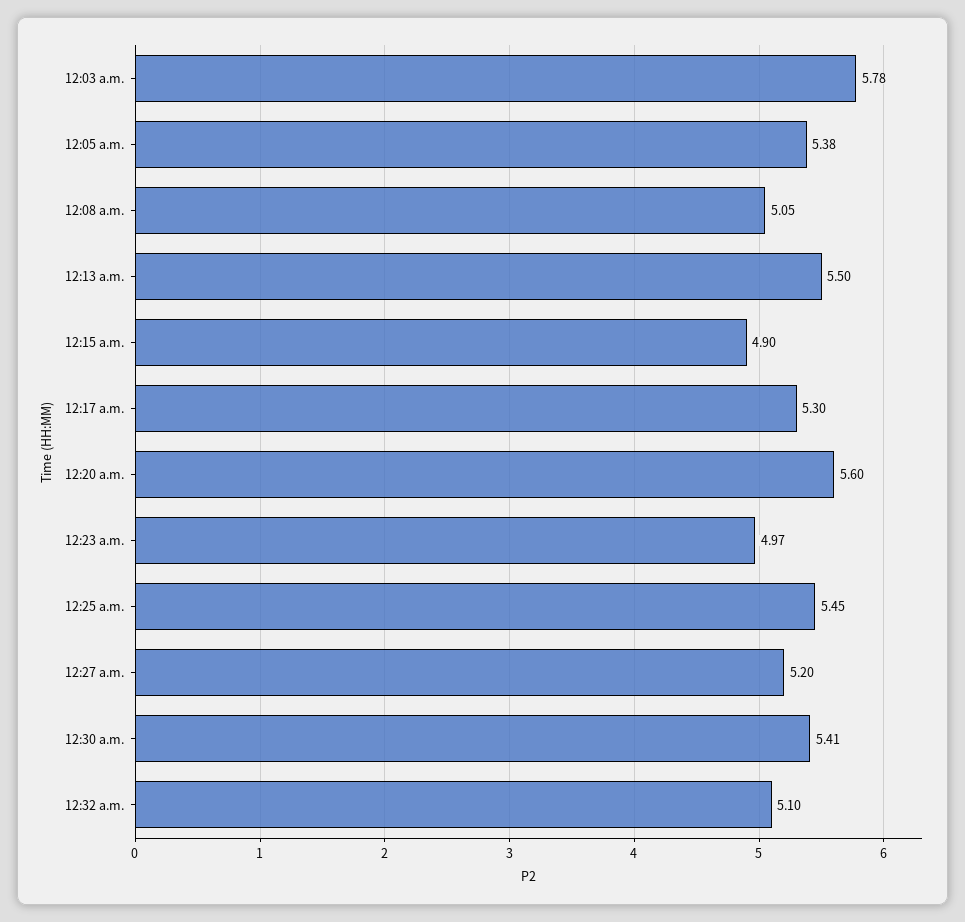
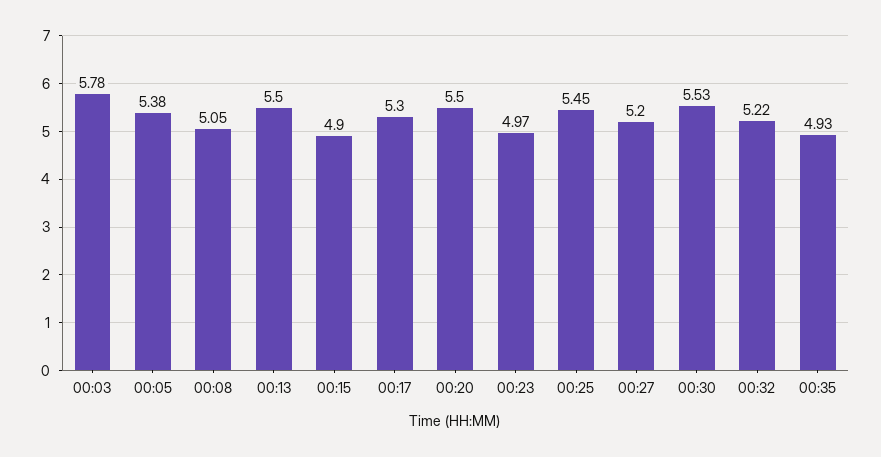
12:20 a.m.: 5.6 -> 5.5
12:30 a.m.: 5.41 -> 5.53
12:32 a.m.: 5.1 -> 5.22
00:35: none -> 4.93

